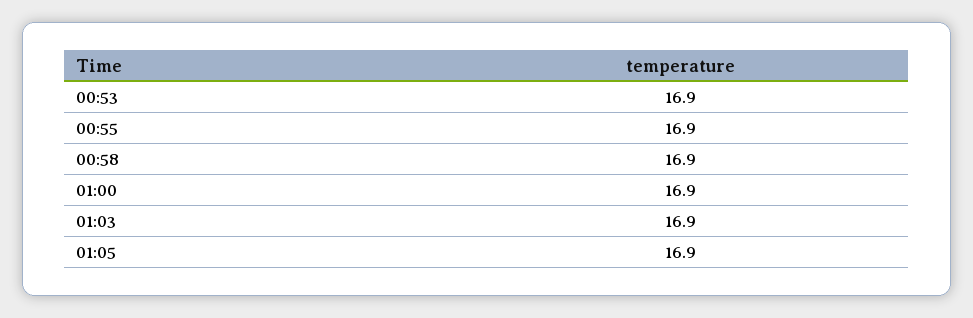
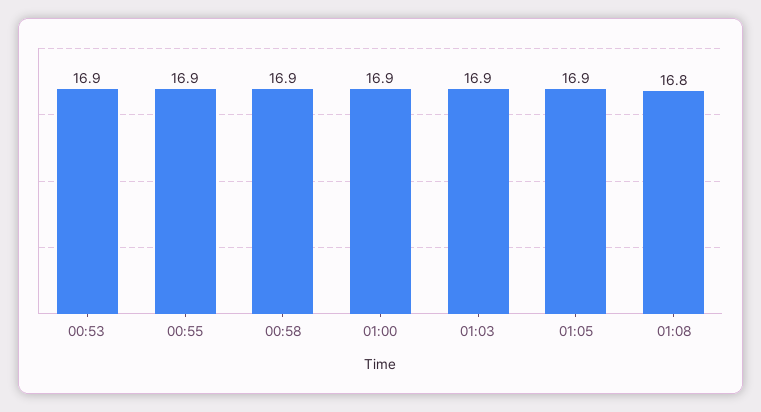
01:08: none -> 16.8

